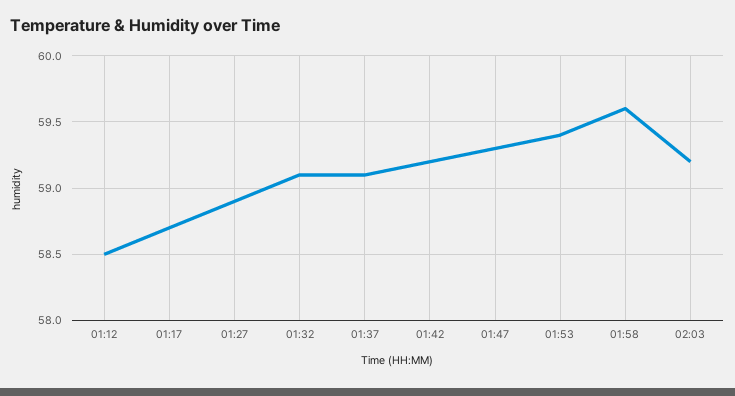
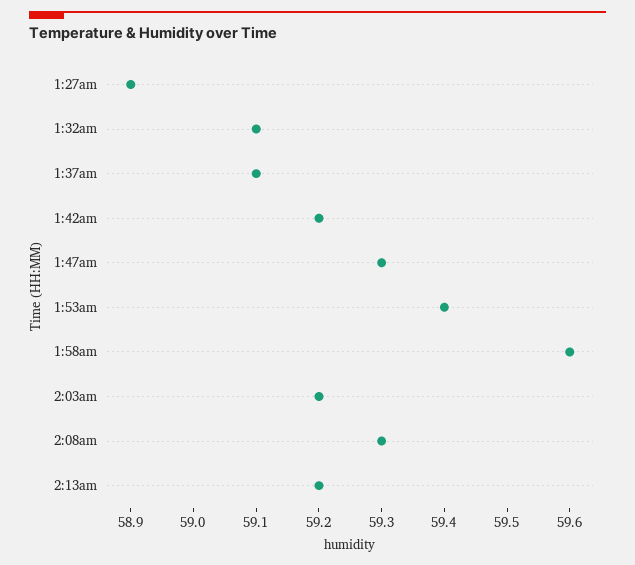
01:12: 58.5 -> none
01:17: 58.7 -> none
2:08am: none -> 59.3
2:13am: none -> 59.2

